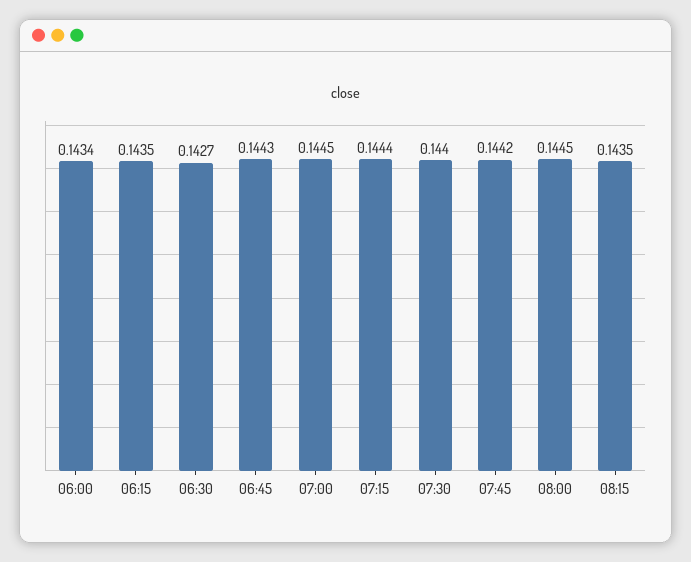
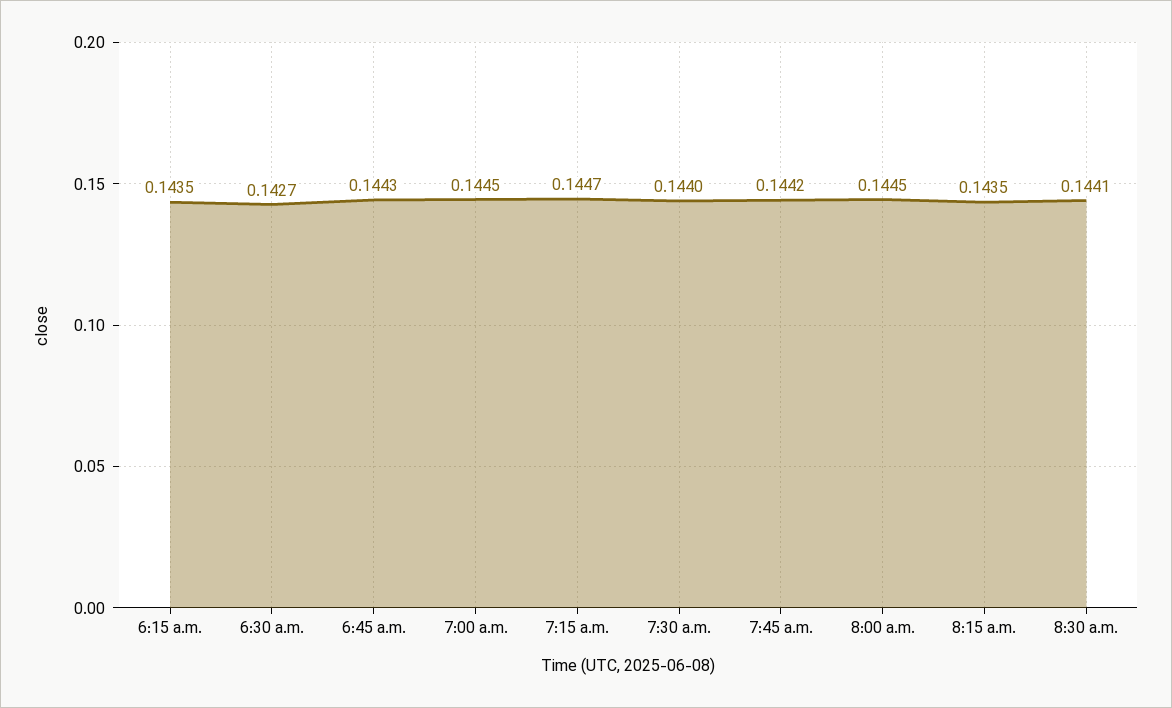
06:00: 0.1434 -> none
07:15: 0.1444 -> 0.1447
8:30 a.m.: none -> 0.1441

